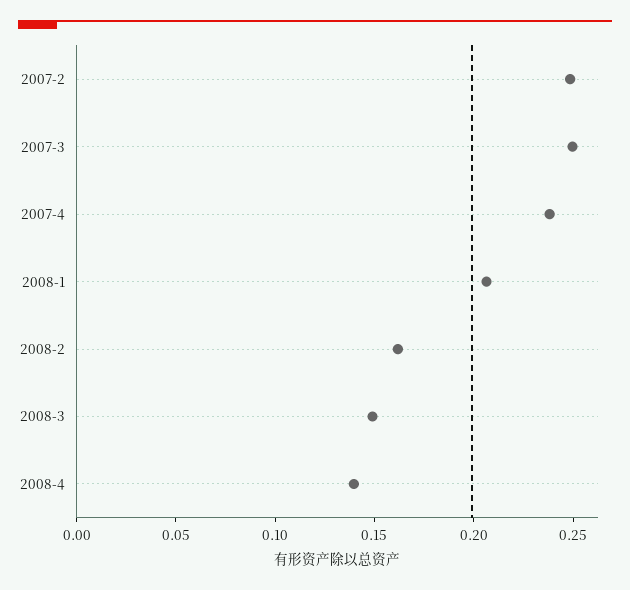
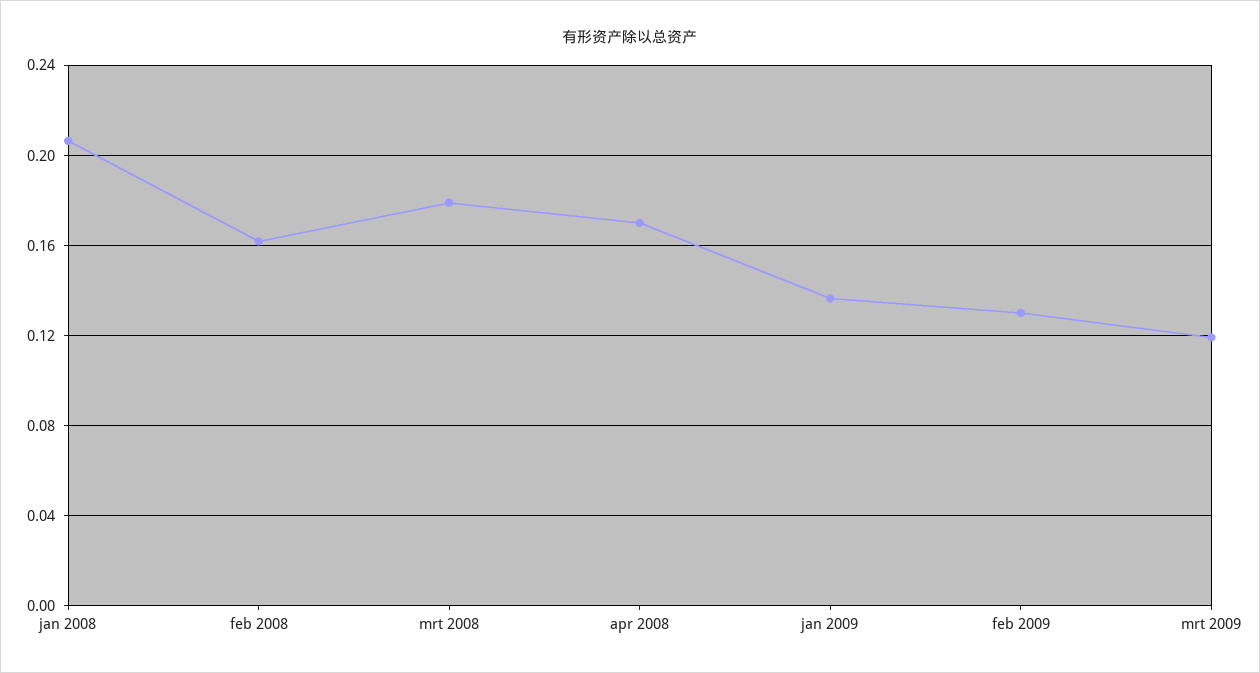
2007-2: 0.25 -> none
2007-3: 0.25 -> none
2007-4: 0.24 -> none
2008-3: 0.15 -> 0.18
2008-4: 0.14 -> 0.17
jan 2009: none -> 0.135
feb 2009: none -> 0.13
mrt 2009: none -> 0.12

